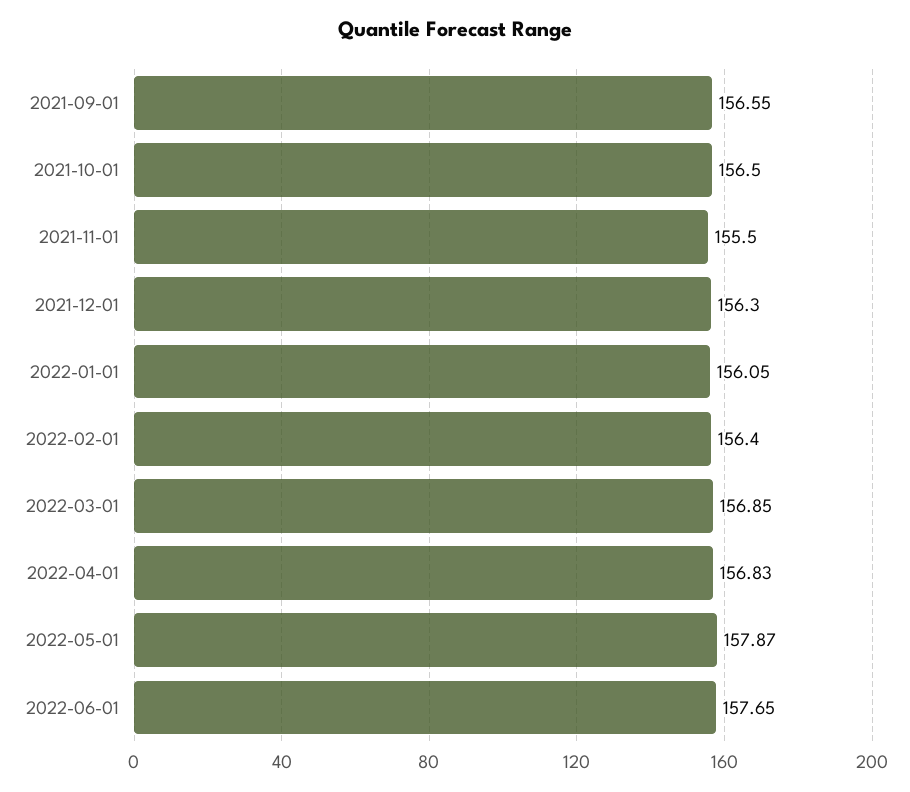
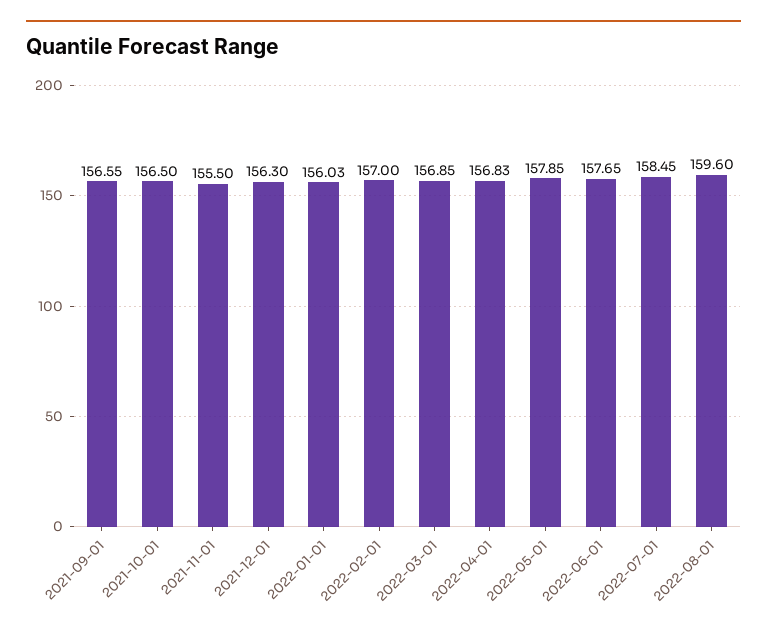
2022-01-01: 156.05 -> 156.03
2022-02-01: 156.4 -> 157
2022-05-01: 157.87 -> 157.85
2022-07-01: none -> 158.45
2022-08-01: none -> 159.6

